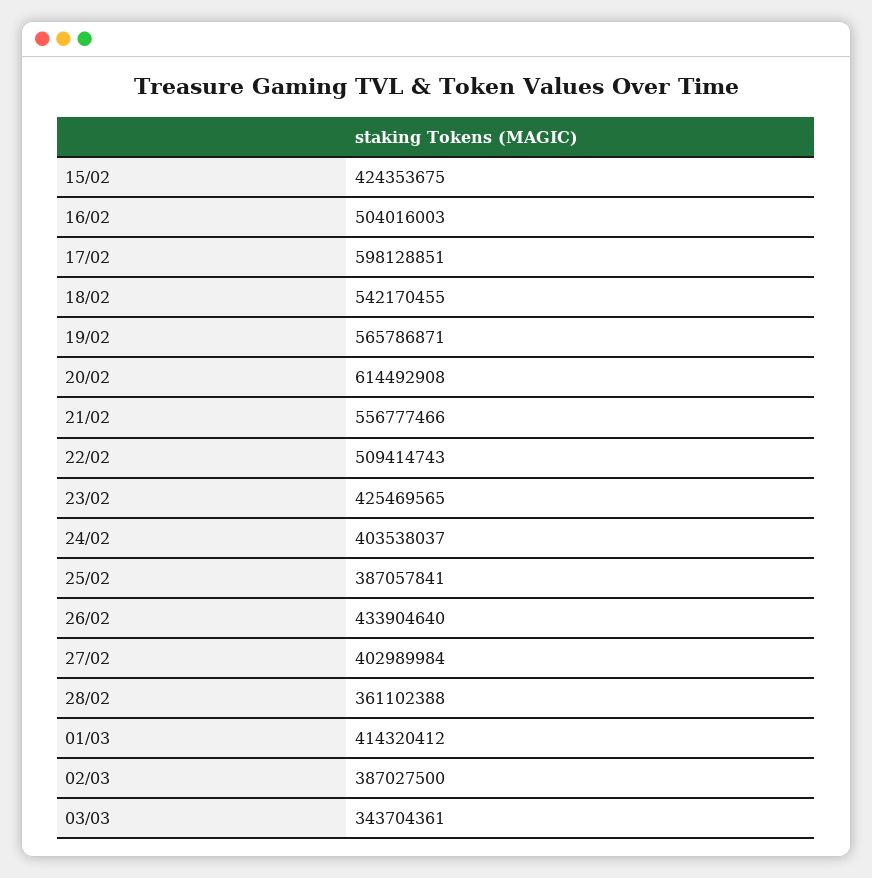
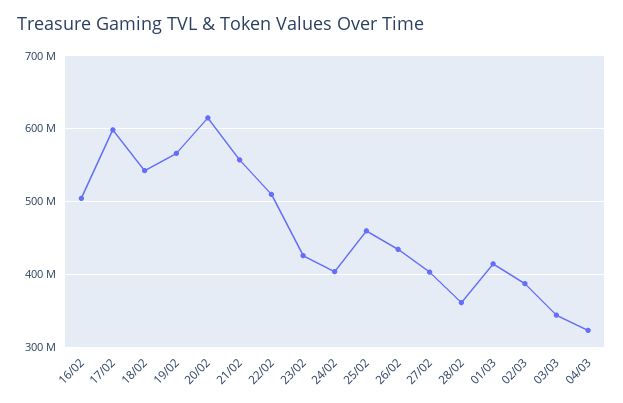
15/02: 424353675 -> none
25/02: 387057841 -> 460000000
04/03: none -> 320000000

